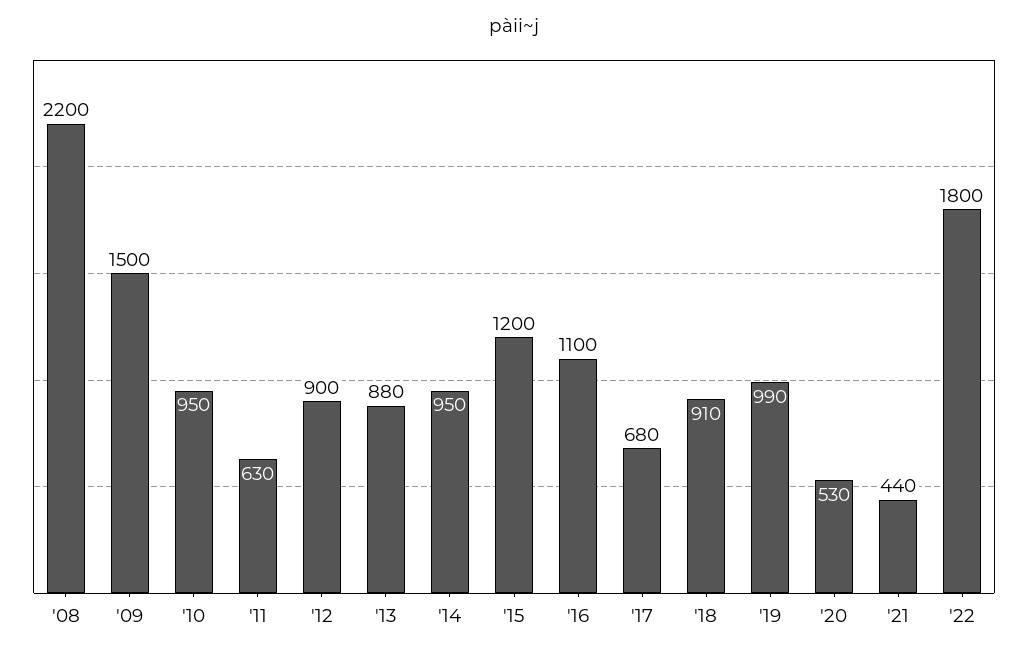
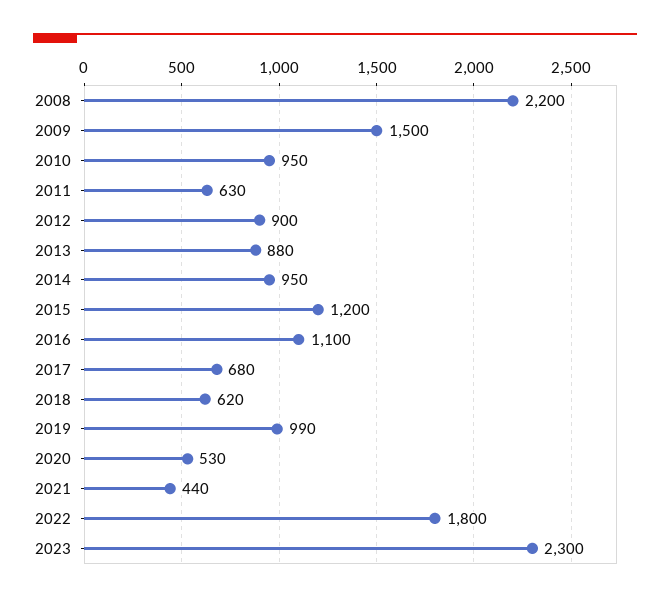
'18: 910 -> 620
2023: none -> 2300

